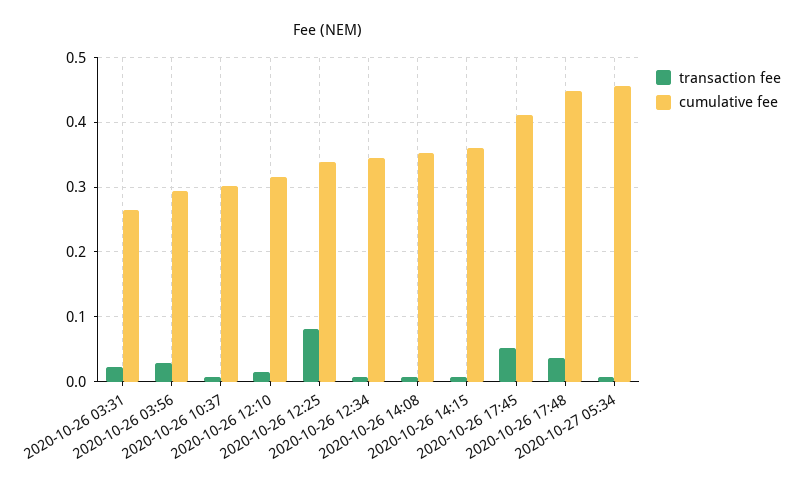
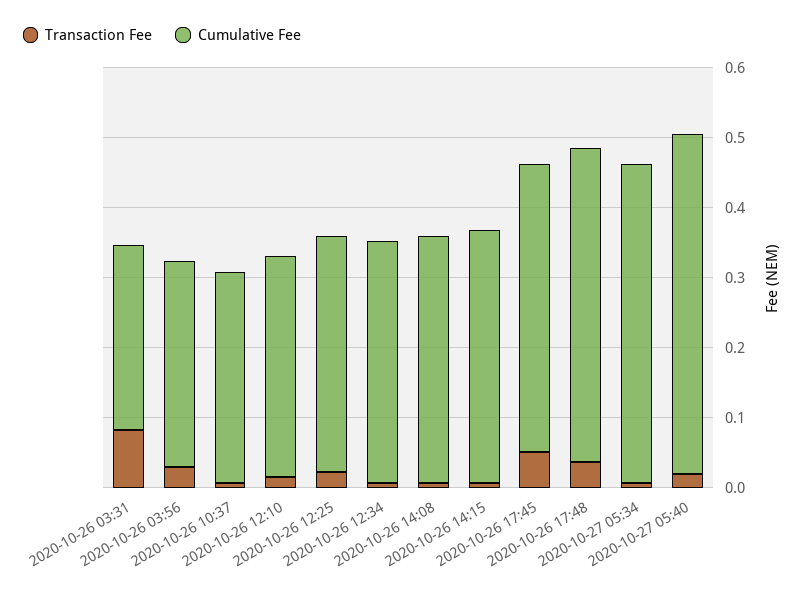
transaction fee, 2020-10-26 03:31: 0.02 -> 0.08
transaction fee, 2020-10-26 12:25: 0.08 -> 0.02
transaction fee, 2020-10-27 05:40: none -> 0.02
cumulative fee, 2020-10-27 05:40: none -> 0.48

